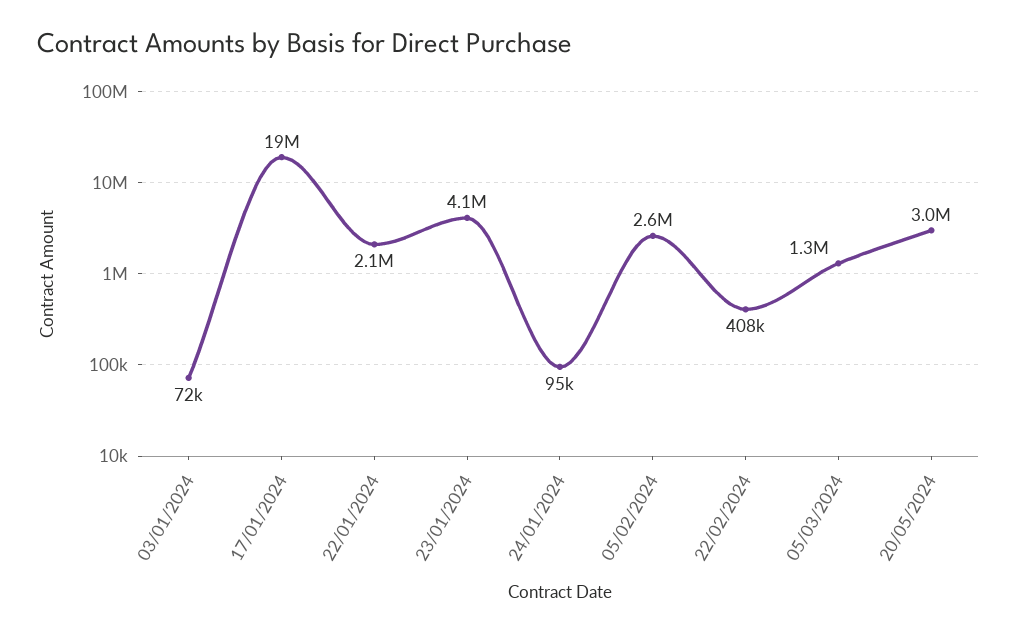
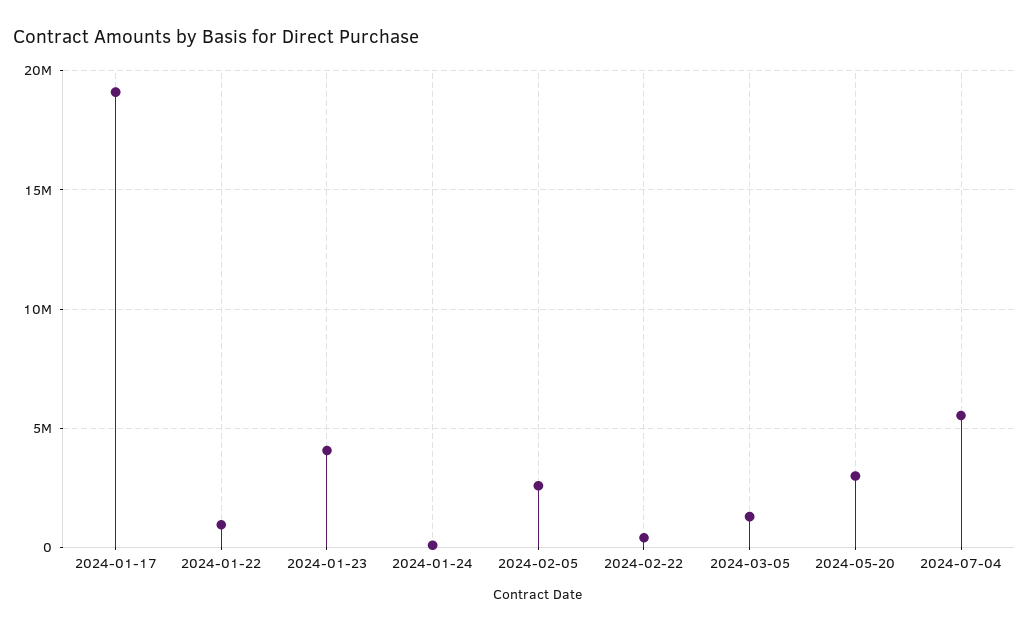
03/01/2024: 72000 -> none
22/01/2024: 2100000 -> 1000000
2024-07-04: none -> 5500000

